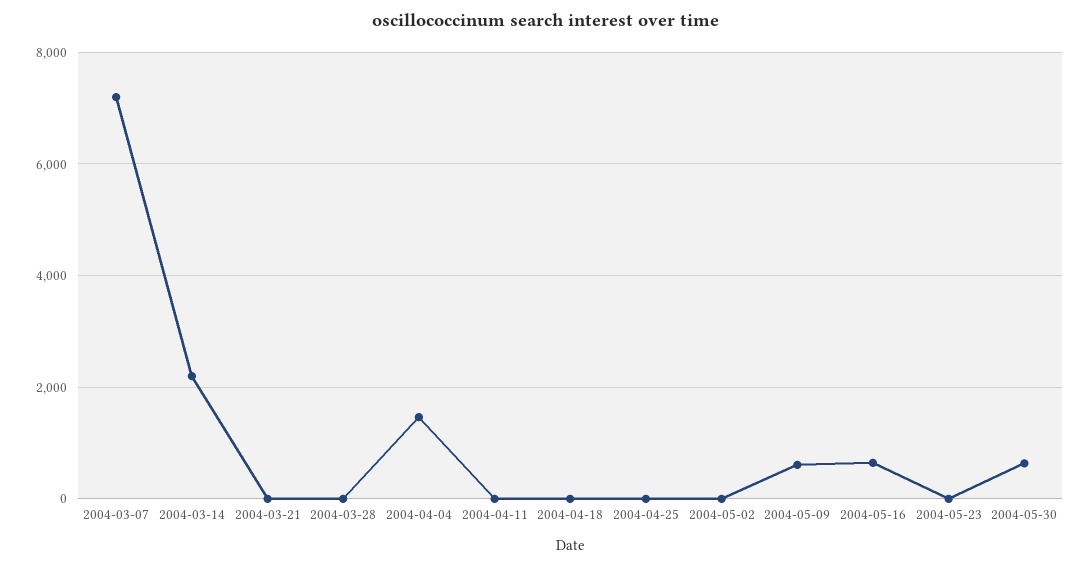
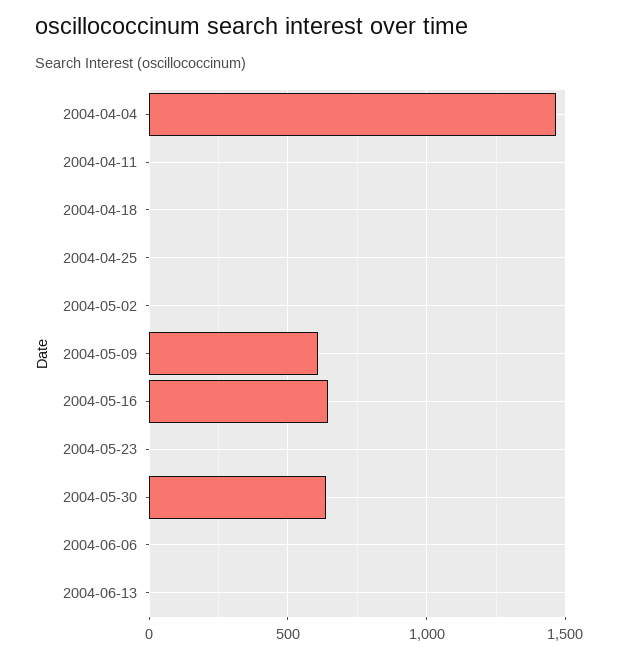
2004-03-07: 7200 -> none
2004-03-14: 2200 -> none
2004-03-21: 0 -> none
2004-03-28: 0 -> none
2004-06-06: none -> 0
2004-06-13: none -> 0

